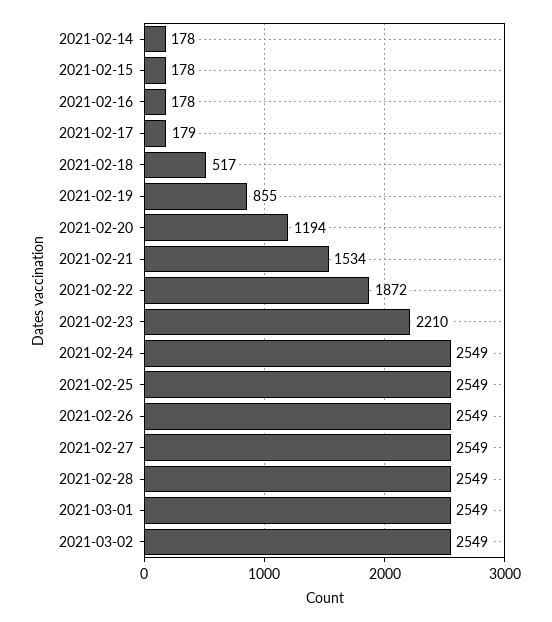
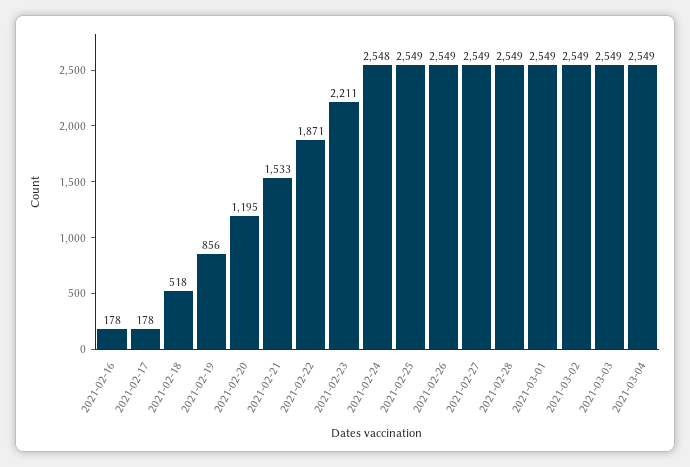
2021-02-14: 178 -> none
2021-02-15: 178 -> none
2021-02-17: 179 -> 178
2021-02-18: 517 -> 518
2021-02-19: 855 -> 856
2021-02-20: 1194 -> 1195
2021-02-21: 1534 -> 1533
2021-02-22: 1872 -> 1871
2021-02-23: 2210 -> 2211
2021-02-24: 2549 -> 2548
2021-03-03: none -> 2549
2021-03-04: none -> 2549

